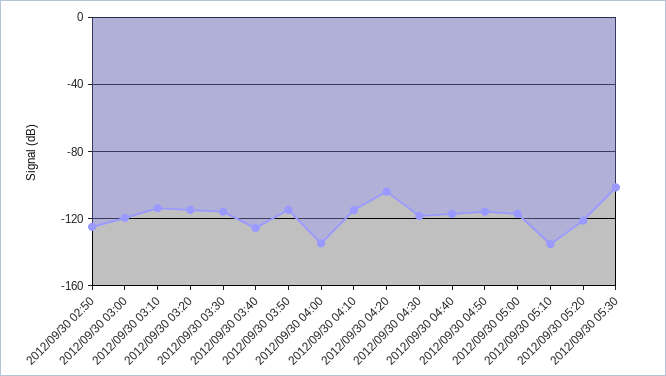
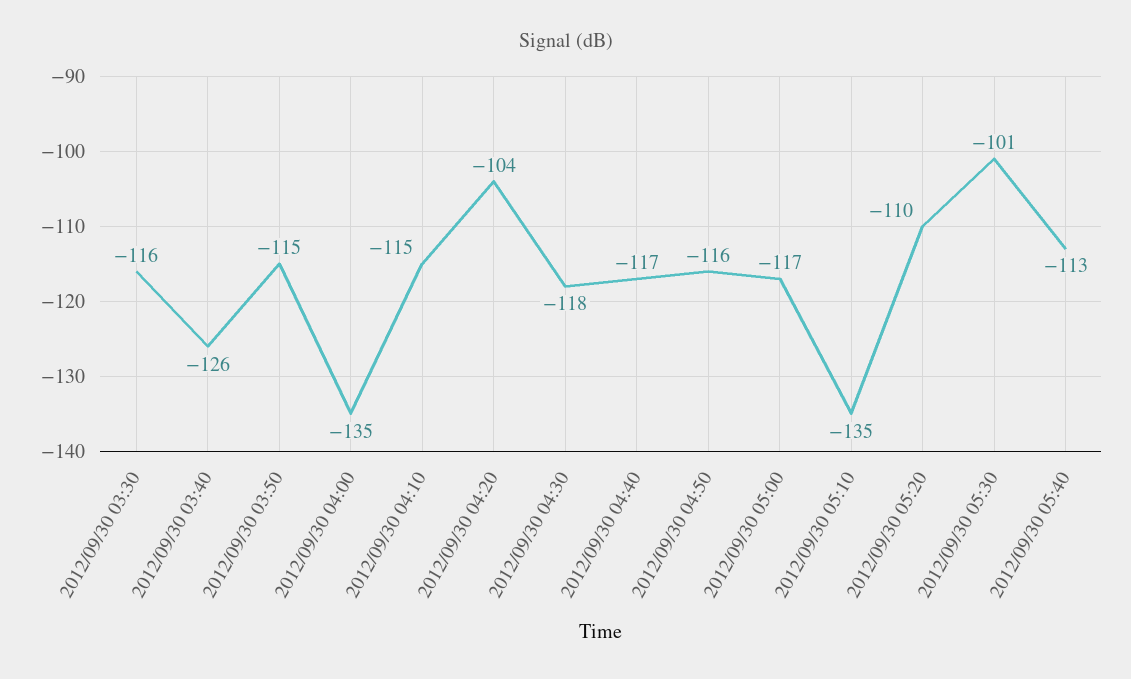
2012/09/30 02:50: -125 -> none
2012/09/30 03:00: -120 -> none
2012/09/30 03:10: -115 -> none
2012/09/30 03:20: -115 -> none
2012/09/30 05:20: -120 -> -110
2012/09/30 05:40: none -> -113

